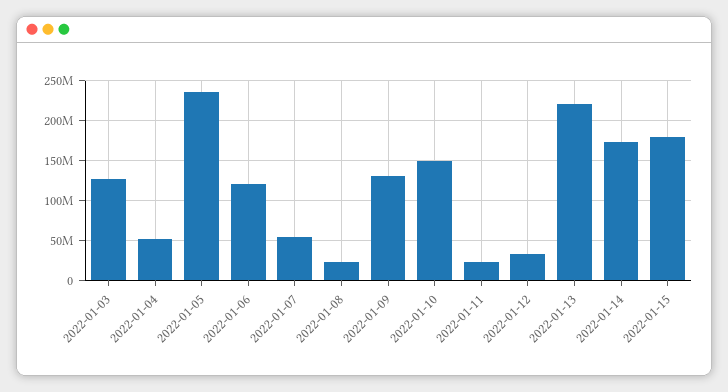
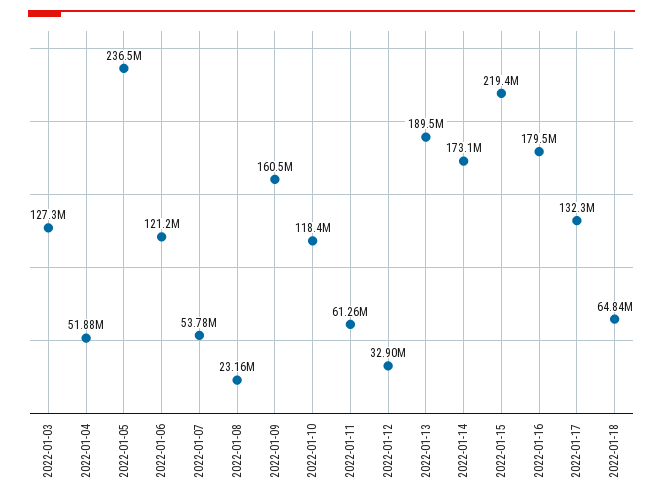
2022-01-09: 130000000 -> 160500000
2022-01-10: 150000000 -> 118400000
2022-01-11: 20000000 -> 61260000
2022-01-13: 220000000 -> 189500000
2022-01-15: 180000000 -> 219400000
2022-01-16: none -> 179500000
2022-01-17: none -> 132300000
2022-01-18: none -> 64840000

